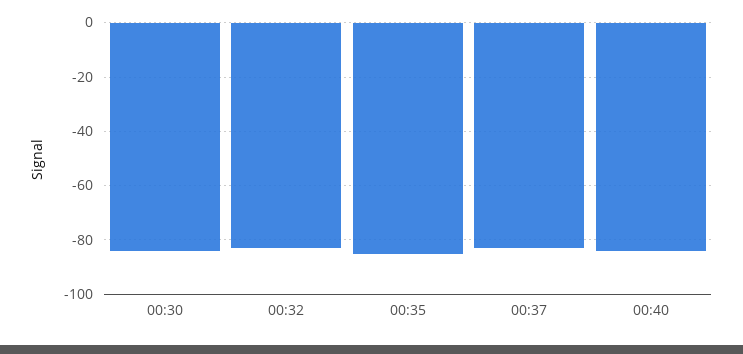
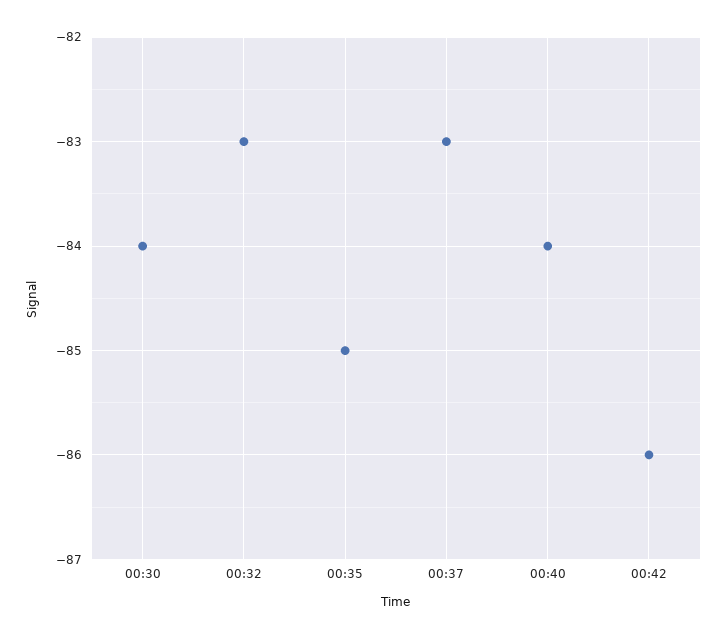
00:42: none -> -86

